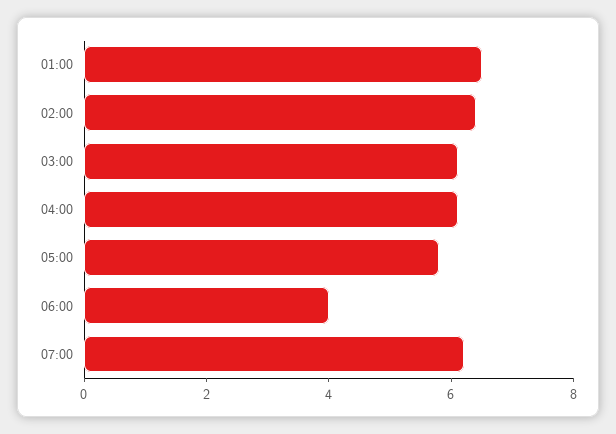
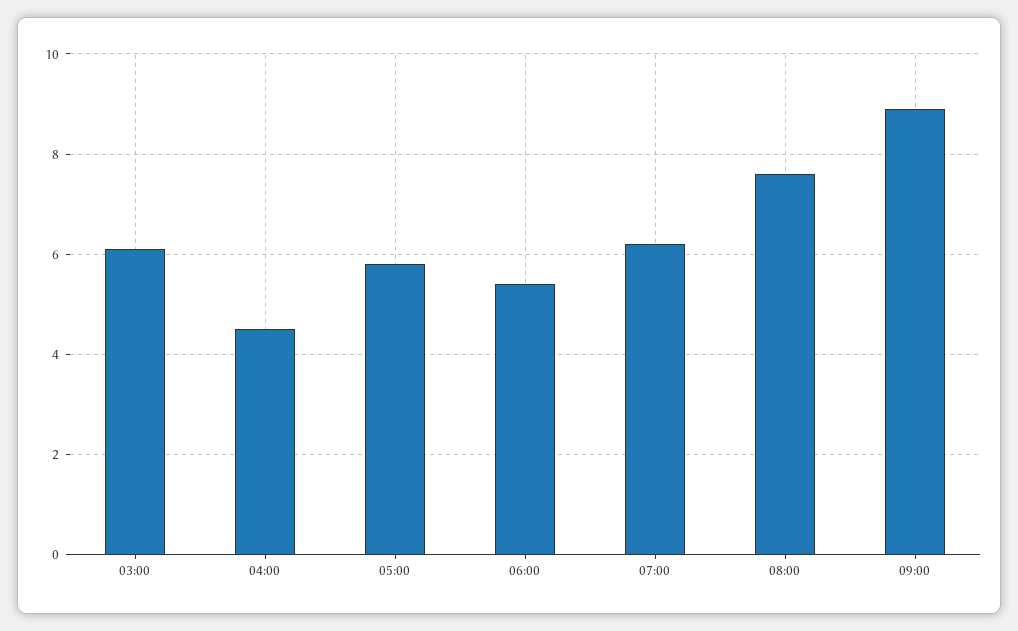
01:00: 6.5 -> none
02:00: 6.5 -> none
04:00: 6 -> 4.5
06:00: 4 -> 5.5
08:00: none -> 7.5
09:00: none -> 9

